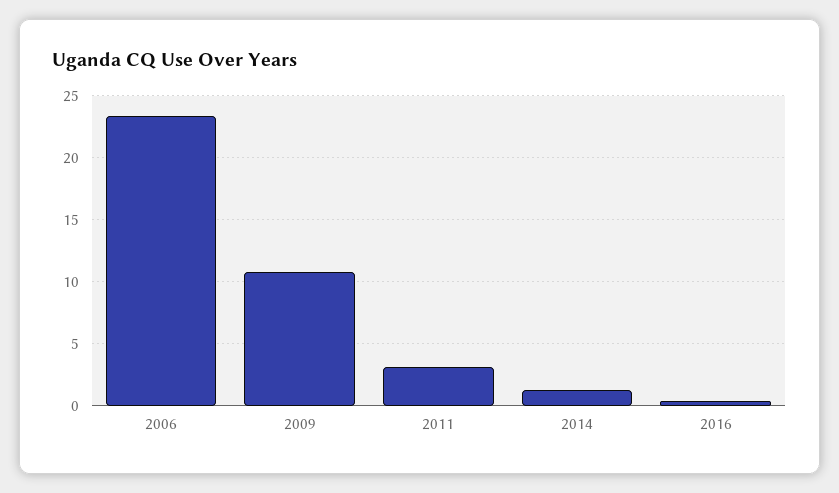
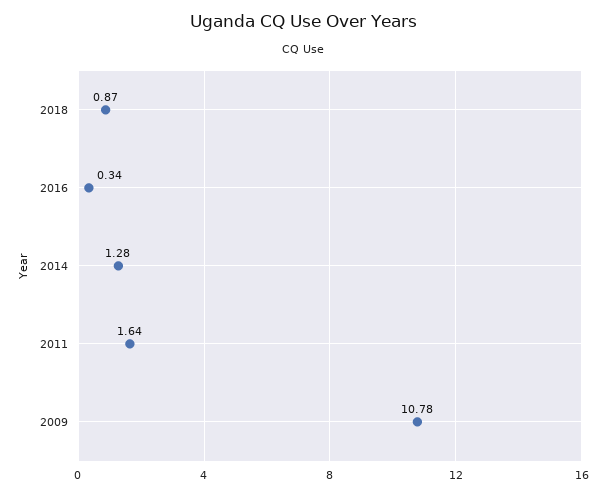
2006: 23.5 -> none
2011: 3 -> 1.64
2018: none -> 0.87

